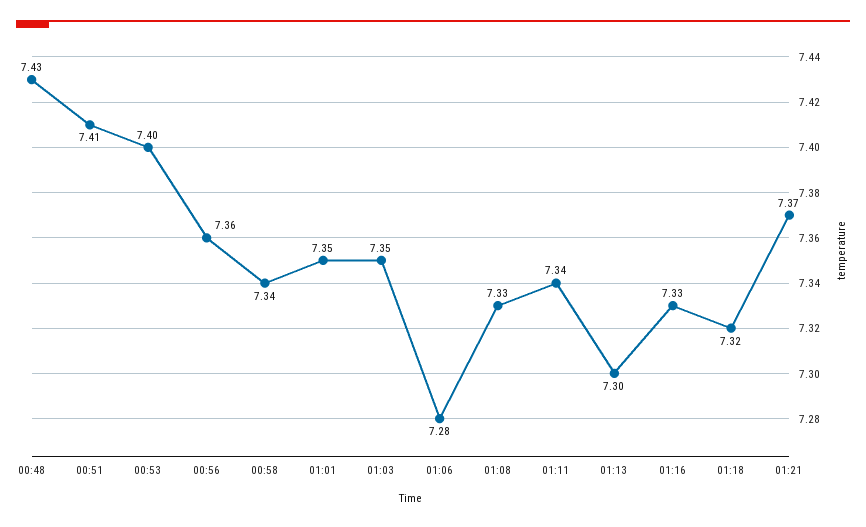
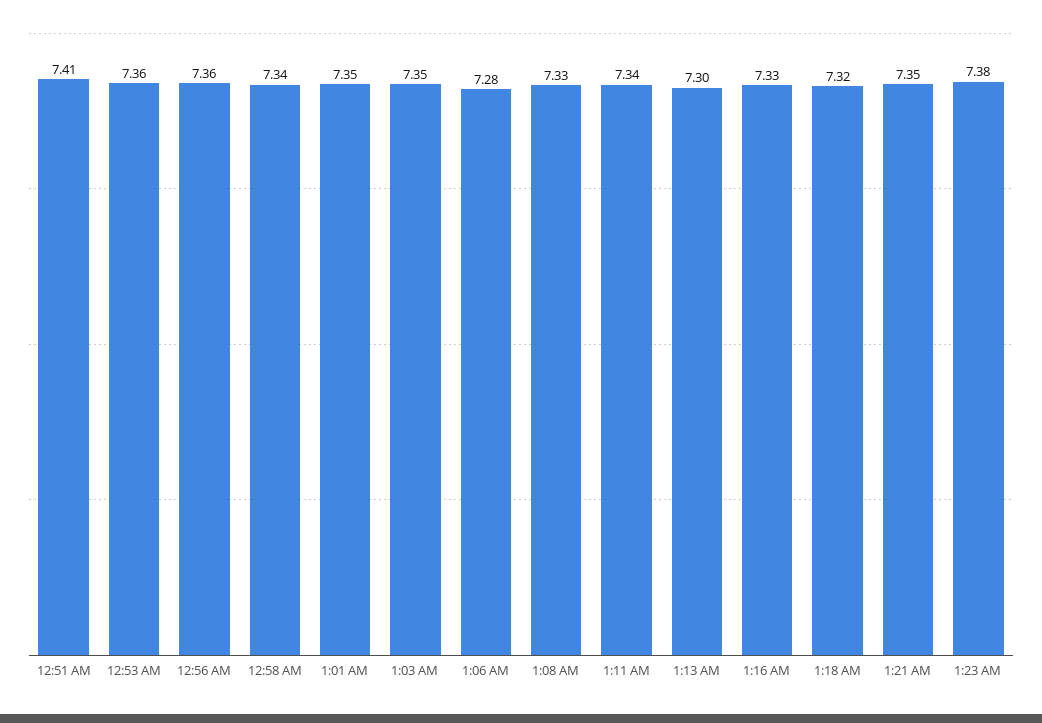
00:48: 7.43 -> none
00:53: 7.4 -> 7.36
01:21: 7.37 -> 7.35
1:23 AM: none -> 7.38

